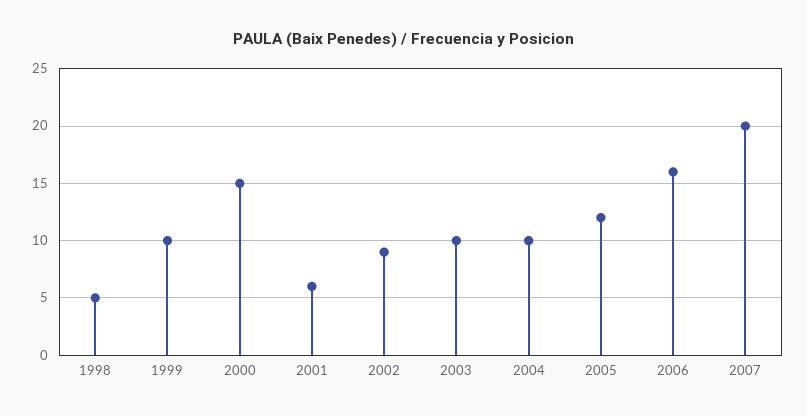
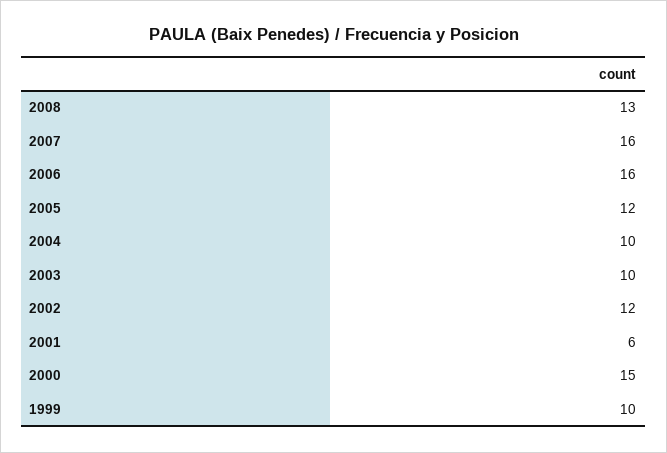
1998: 5 -> none
2002: 9 -> 12
2007: 20 -> 16
2008: none -> 13

